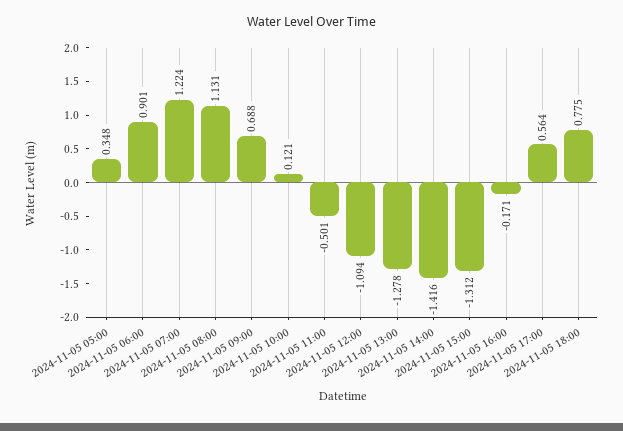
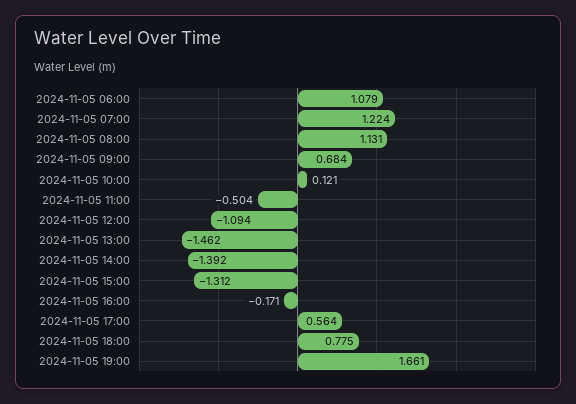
2024-11-05 05:00: 0.348 -> none
2024-11-05 06:00: 0.901 -> 1.079
2024-11-05 09:00: 0.688 -> 0.684
2024-11-05 11:00: -0.501 -> -0.504
2024-11-05 13:00: -1.278 -> -1.462
2024-11-05 14:00: -1.416 -> -1.392
2024-11-05 19:00: none -> 1.661

